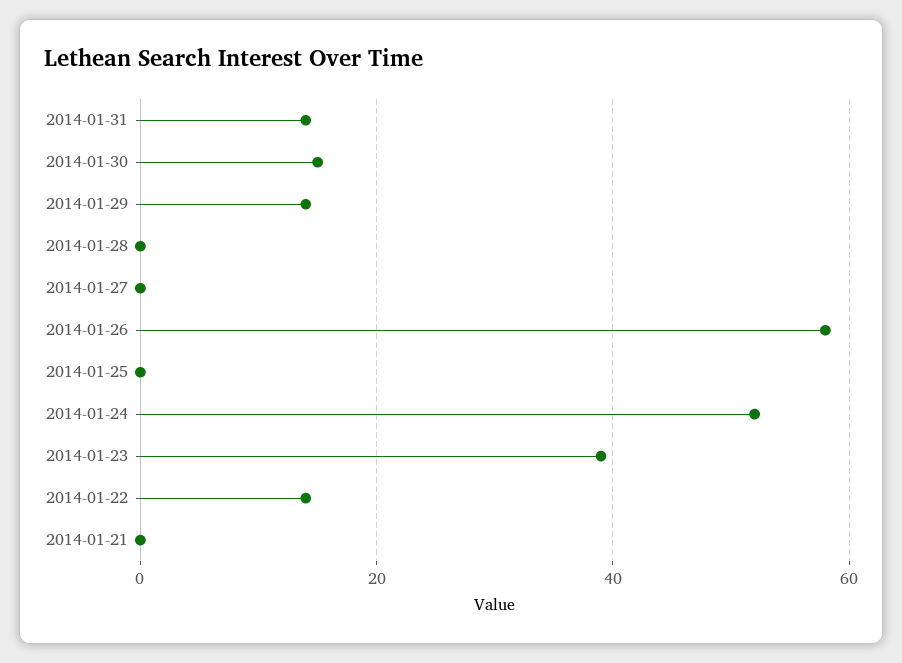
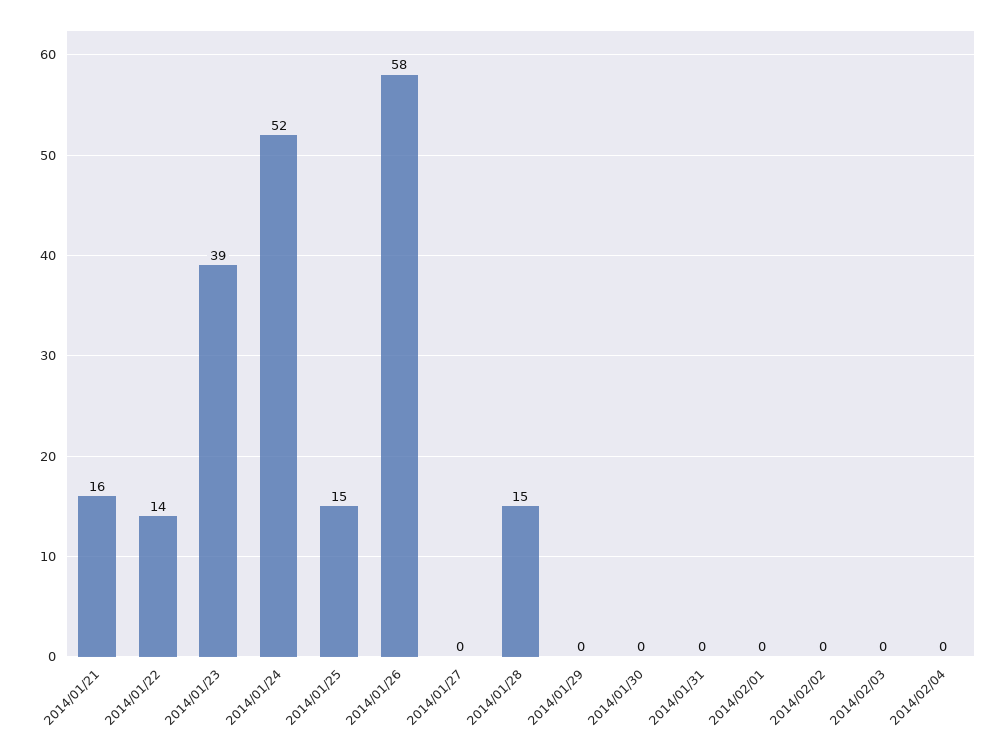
2014-01-31: 15 -> 0
2014-01-30: 15 -> 0
2014-01-29: 15 -> 0
2014-01-28: 0 -> 15
2014-01-25: 0 -> 15
2014-01-21: 0 -> 16
2014/02/01: none -> 0
2014/02/02: none -> 0
2014/02/03: none -> 0
2014/02/04: none -> 0

